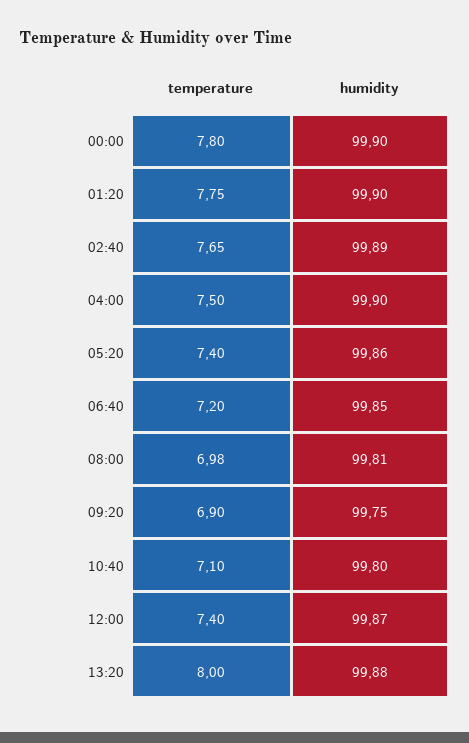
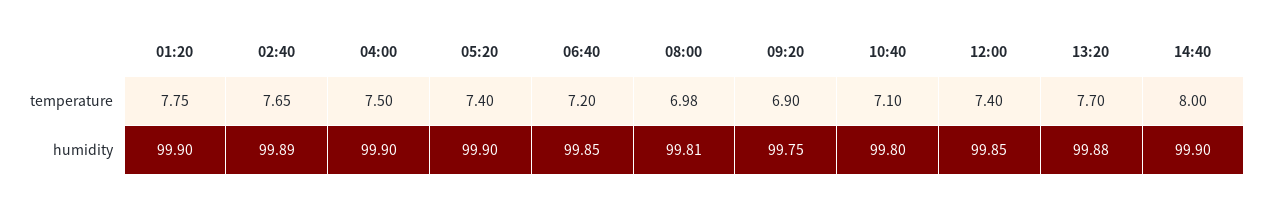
temperature, 00:00: 7.8 -> none
humidity, 00:00: 99.9 -> none
humidity, 05:20: 99.86 -> 99.9
humidity, 12:00: 99.87 -> 99.85
temperature, 13:20: 8 -> 7.7
temperature, 14:40: none -> 8
humidity, 14:40: none -> 99.9

